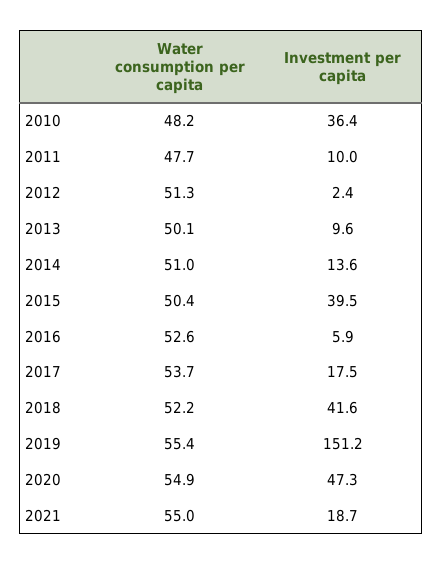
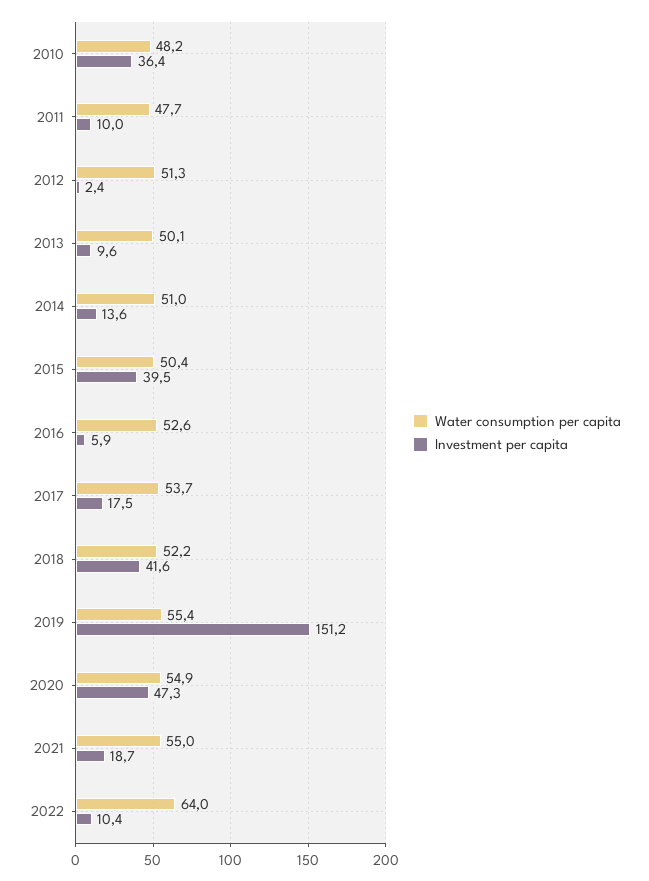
Water consumption per capita, 2022: none -> 64
Investment per capita, 2022: none -> 10.4

